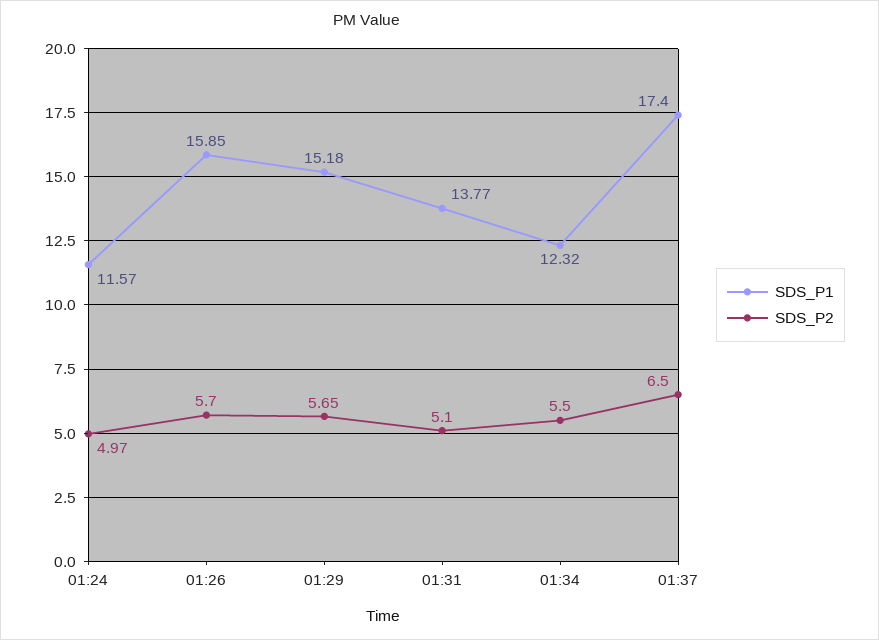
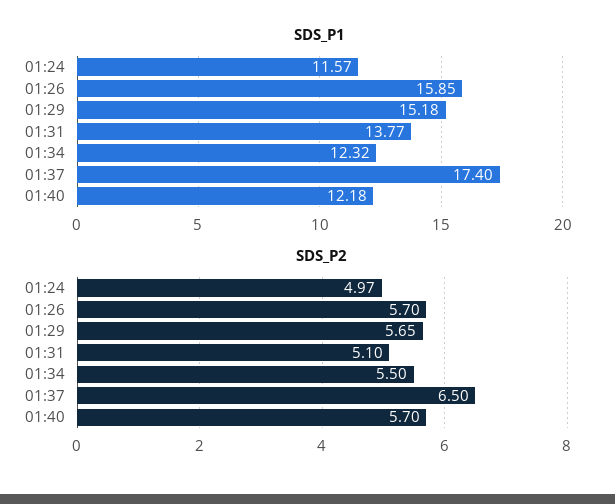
SDS_P1, 01:40: none -> 12.18
SDS_P2, 01:40: none -> 5.7

